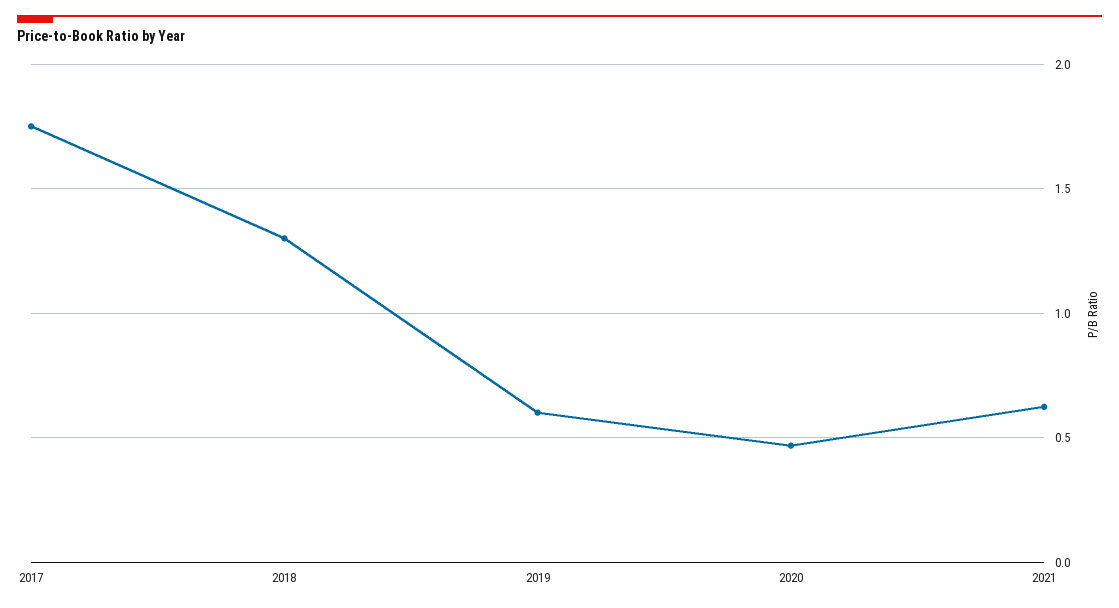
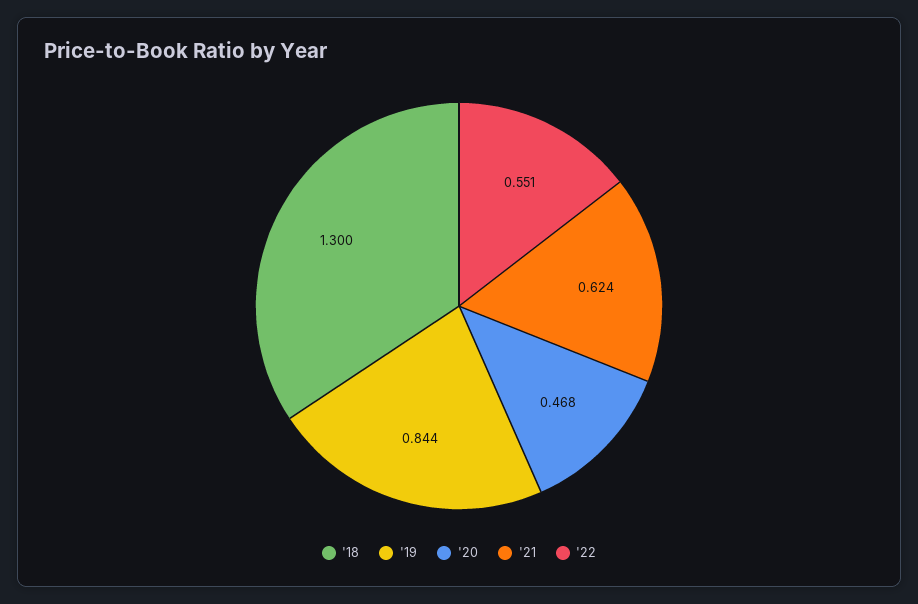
2017: 1.75 -> none
2019: 0.6 -> 0.844
'22: none -> 0.551

